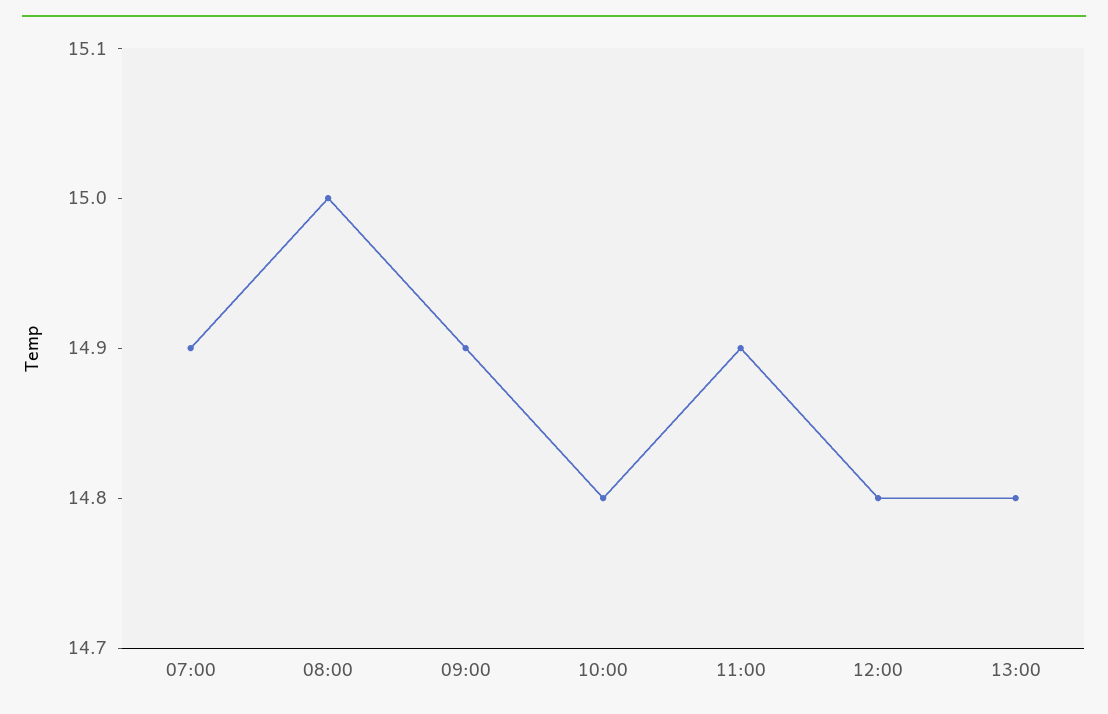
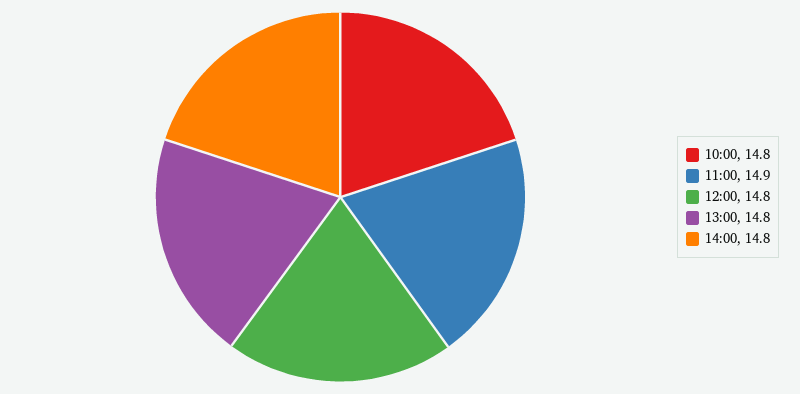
07:00: 14.9 -> none
08:00: 15 -> none
09:00: 14.9 -> none
14:00: none -> 14.8

